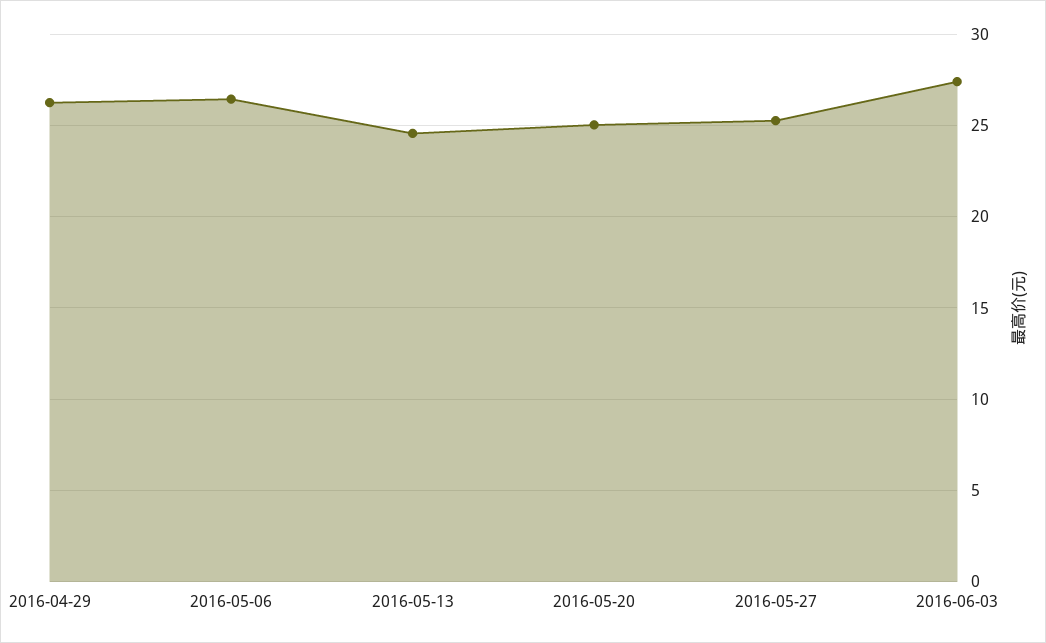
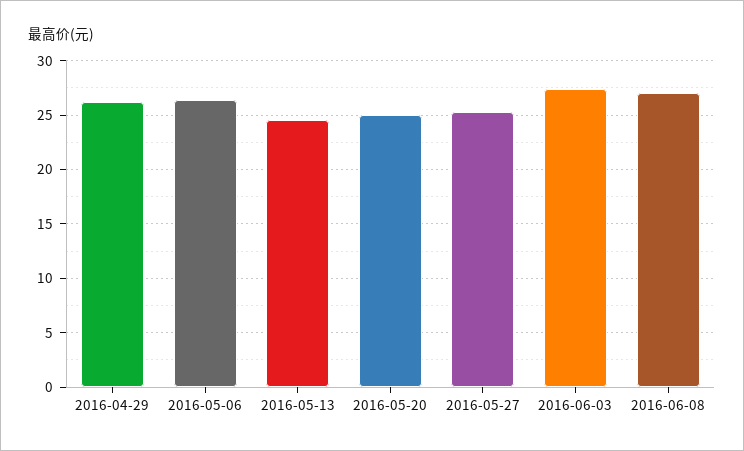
2016-06-08: none -> 27

